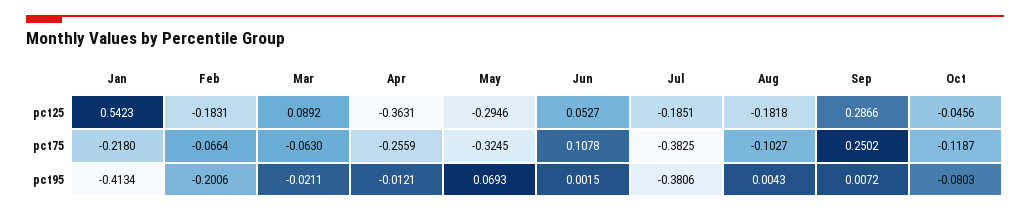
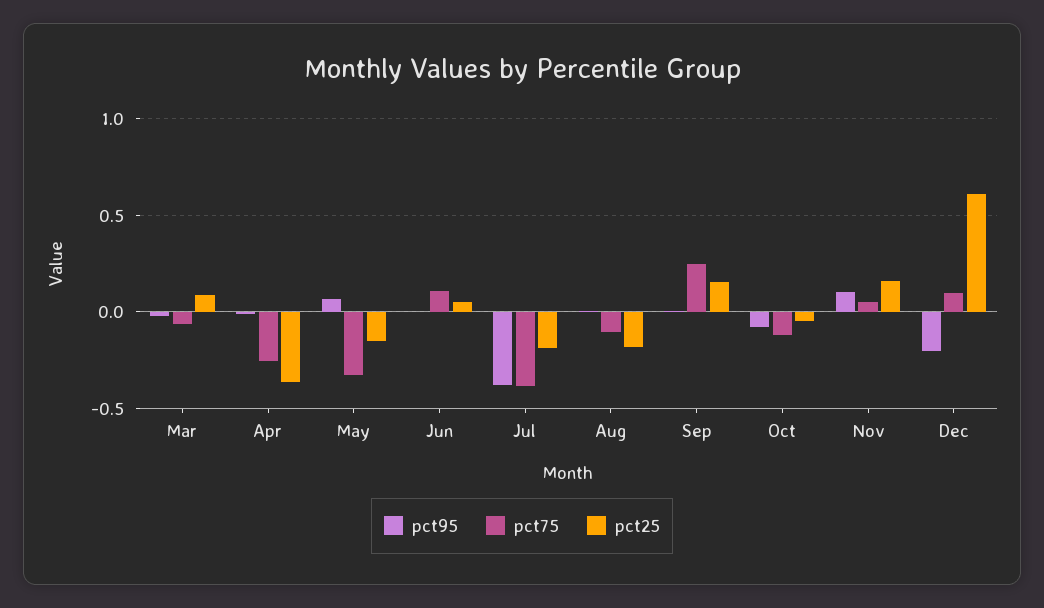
pct25, Jan: 0.5423 -> none
pct25, Feb: -0.1831 -> none
pct25, May: -0.2946 -> -0.15
pct25, Sep: 0.2866 -> 0.15
pct75, Jan: -0.218 -> none
pct75, Feb: -0.0664 -> none
pct95, Jan: -0.4134 -> none
pct95, Feb: -0.2006 -> none
pct95, Nov: none -> 0.1
pct75, Nov: none -> 0.05
pct25, Nov: none -> 0.15
pct95, Dec: none -> -0.2
pct75, Dec: none -> 0.1
pct25, Dec: none -> 0.6

